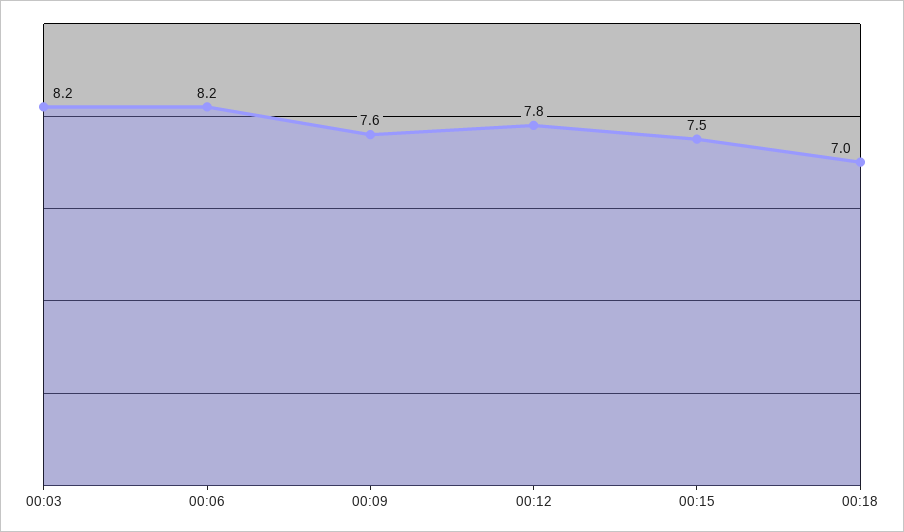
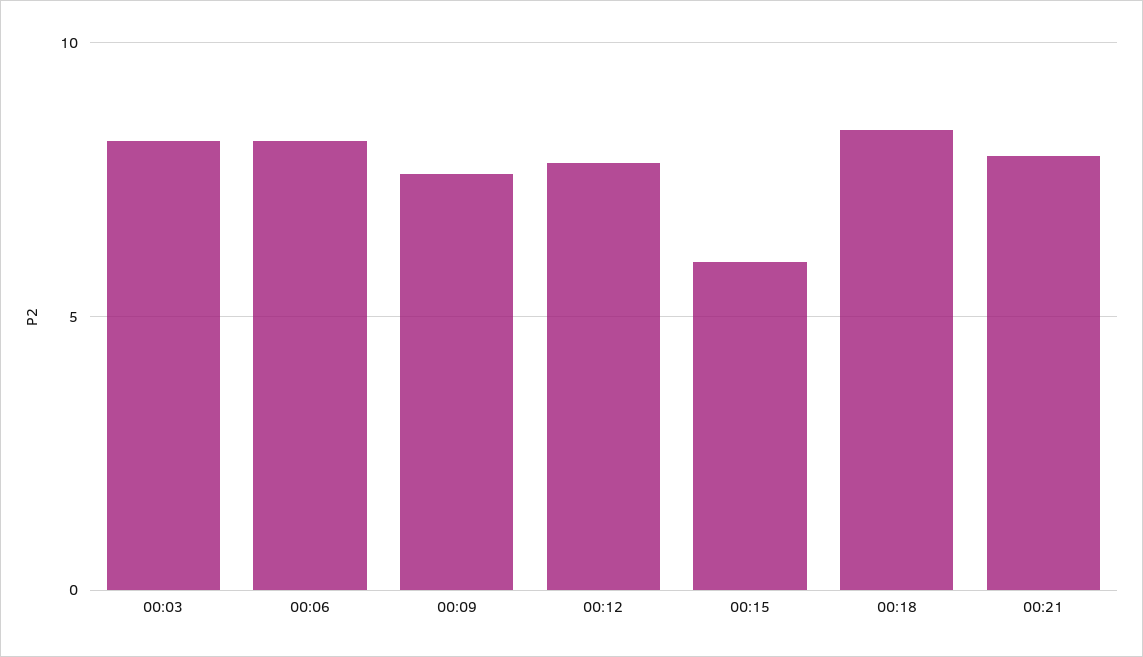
00:15: 7.5 -> 6
00:18: 7 -> 8.5
00:21: none -> 8

